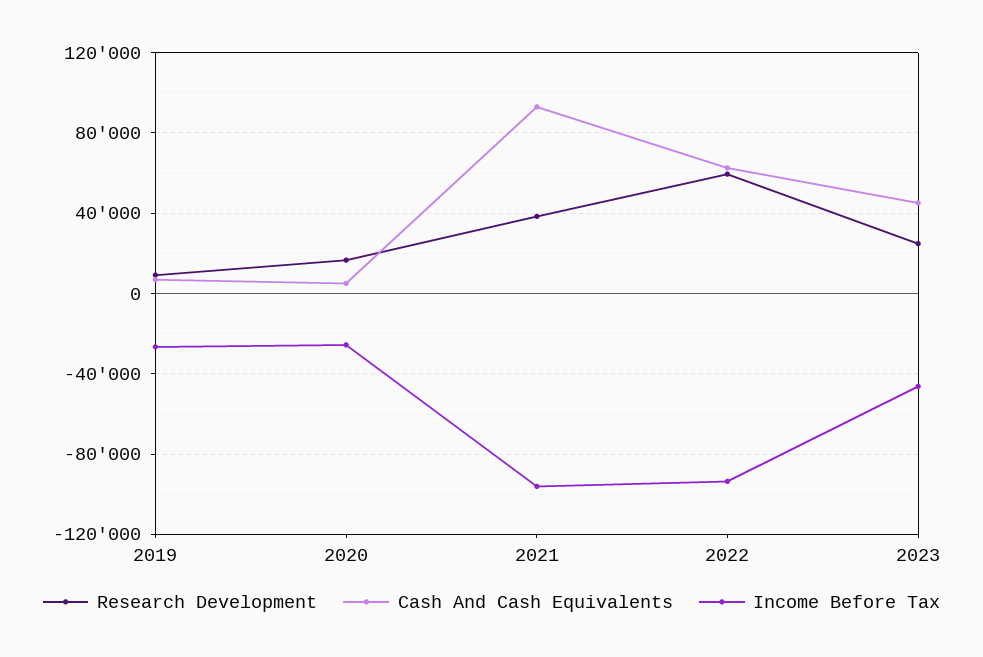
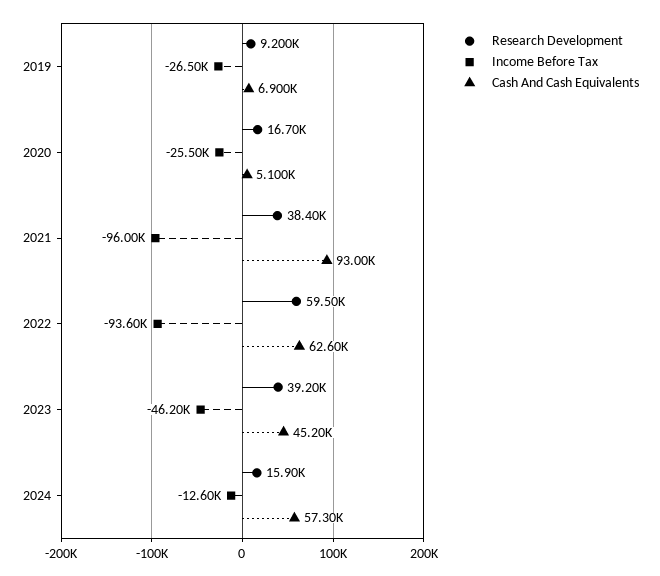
Research Development, 2023: 25000 -> 39200
Research Development, 2024: none -> 15900
Income Before Tax, 2024: none -> -12600
Cash And Cash Equivalents, 2024: none -> 57300

